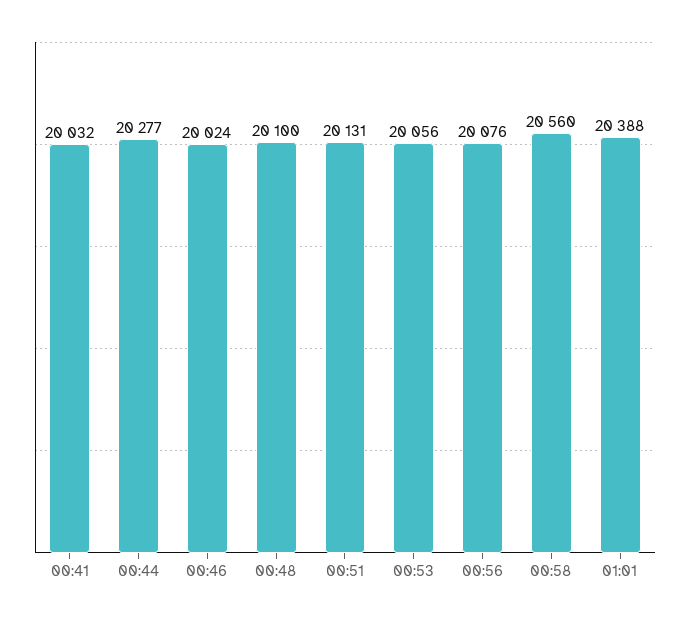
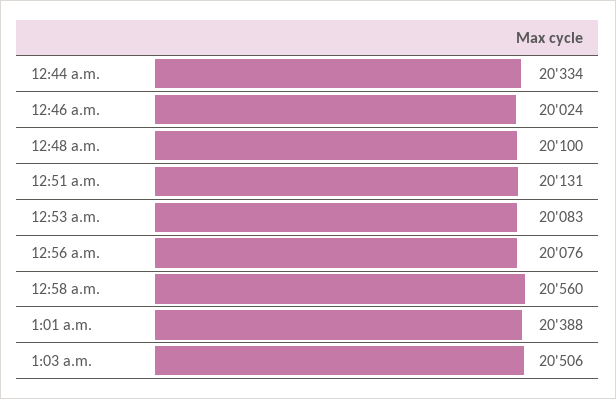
00:41: 20032 -> none
00:44: 20277 -> 20334
00:53: 20056 -> 20083
1:03 a.m.: none -> 20506

